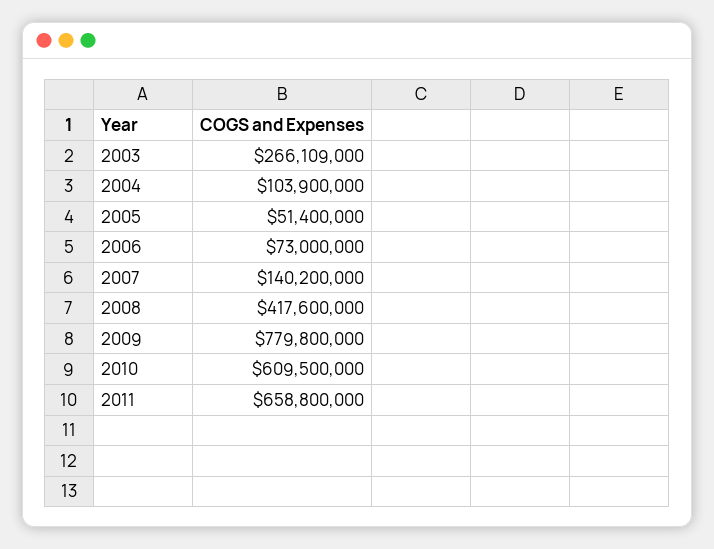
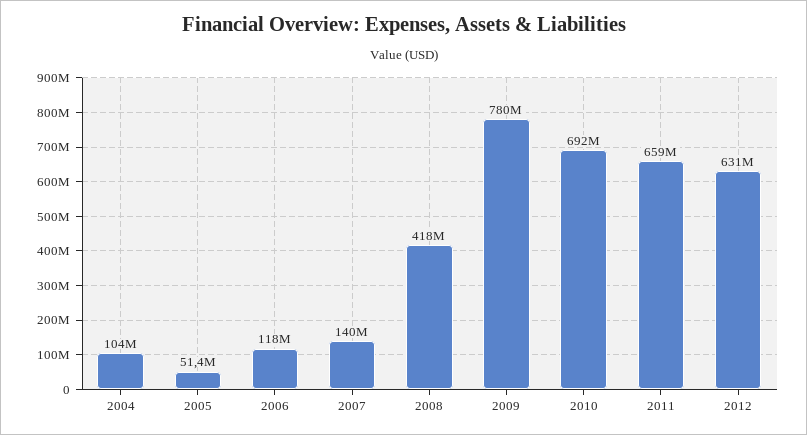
2003: 266109000 -> none
2006: 73000000 -> 118000000
2010: 609500000 -> 692000000
2012: none -> 631000000

